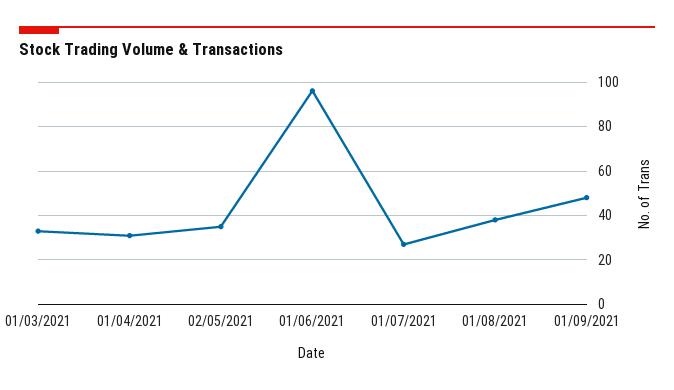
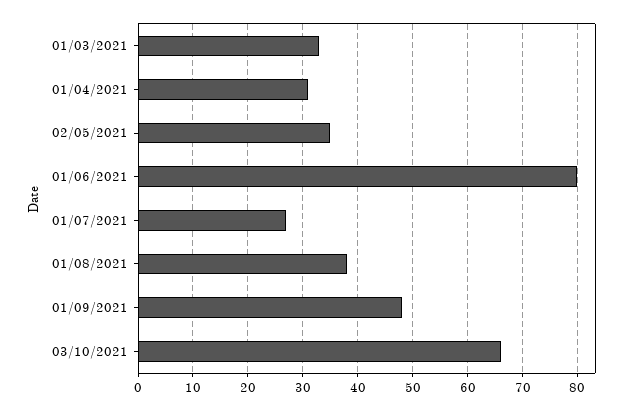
01/06/2021: 95 -> 80
03/10/2021: none -> 65

